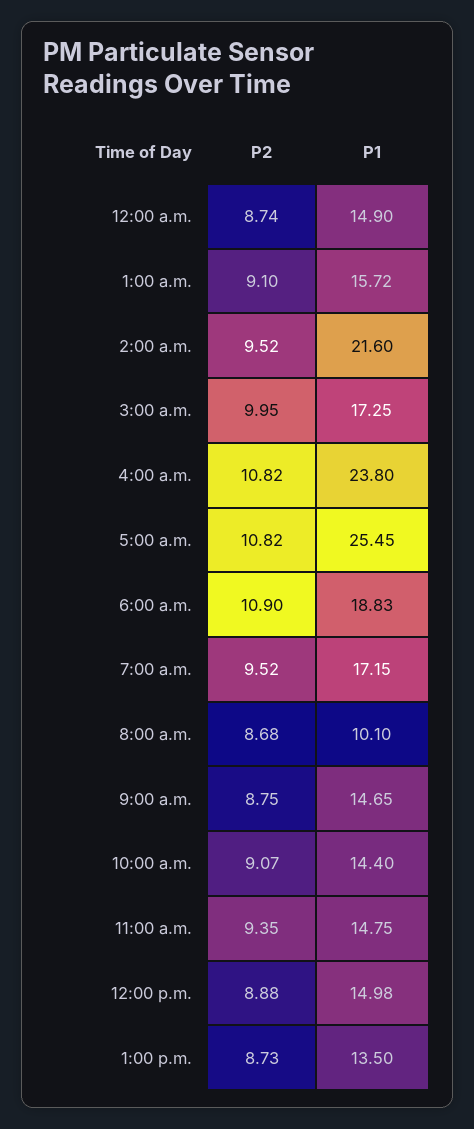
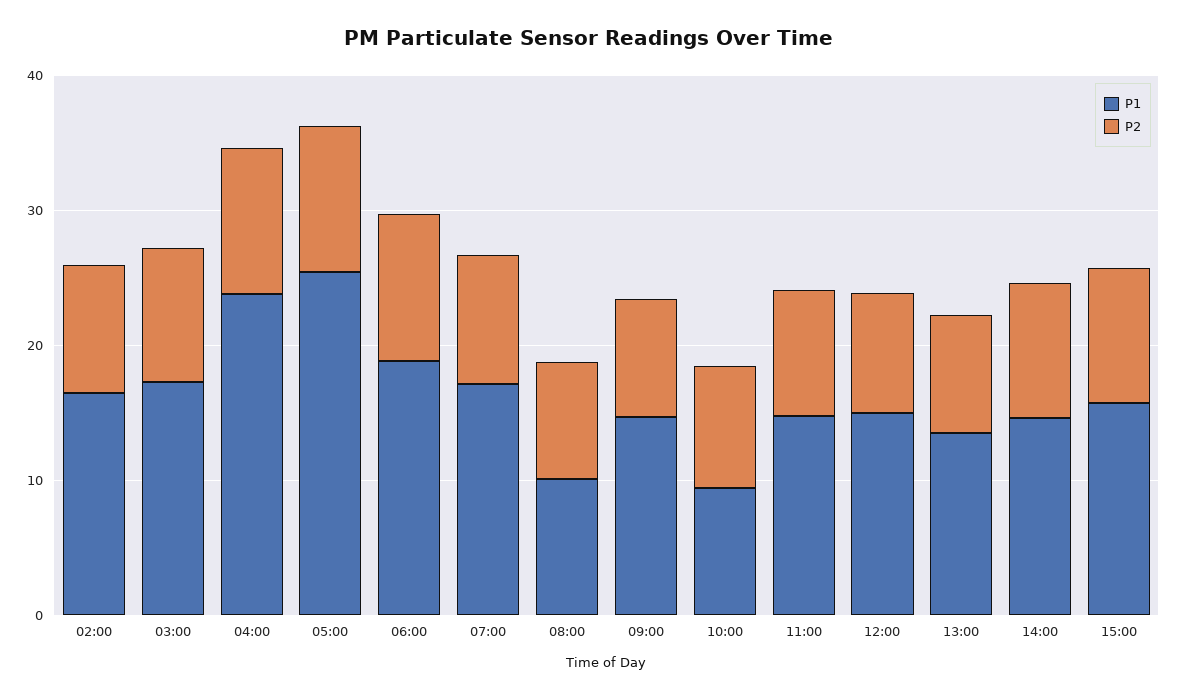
P2, 12:00 a.m.: 8.74 -> none
P1, 12:00 a.m.: 14.9 -> none
P2, 1:00 a.m.: 9.1 -> none
P1, 1:00 a.m.: 15.72 -> none
P1, 2:00 a.m.: 21.6 -> 16
P1, 10:00 a.m.: 14.4 -> 10
P1, 14:00: none -> 14
P2, 14:00: none -> 10
P1, 15:00: none -> 16
P2, 15:00: none -> 10

